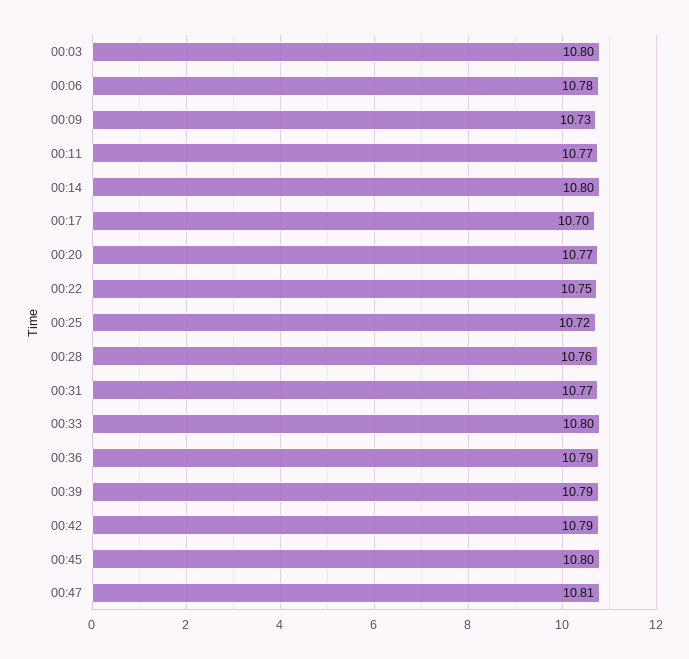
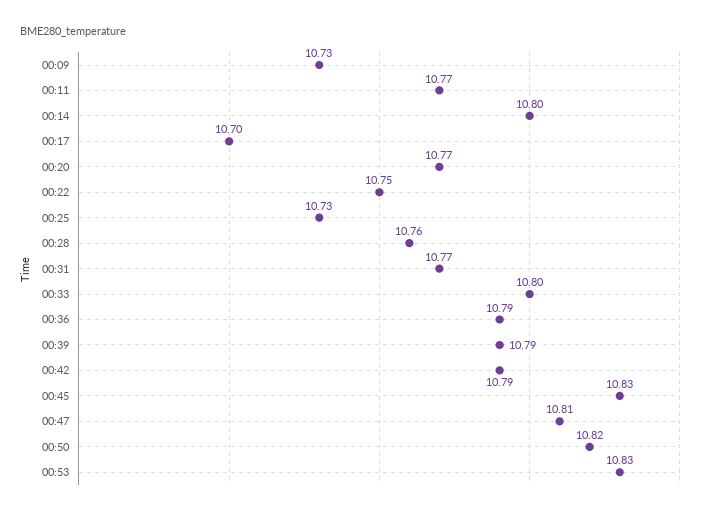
00:03: 10.8 -> none
00:06: 10.78 -> none
00:25: 10.72 -> 10.73
00:45: 10.8 -> 10.83
00:50: none -> 10.82
00:53: none -> 10.83

